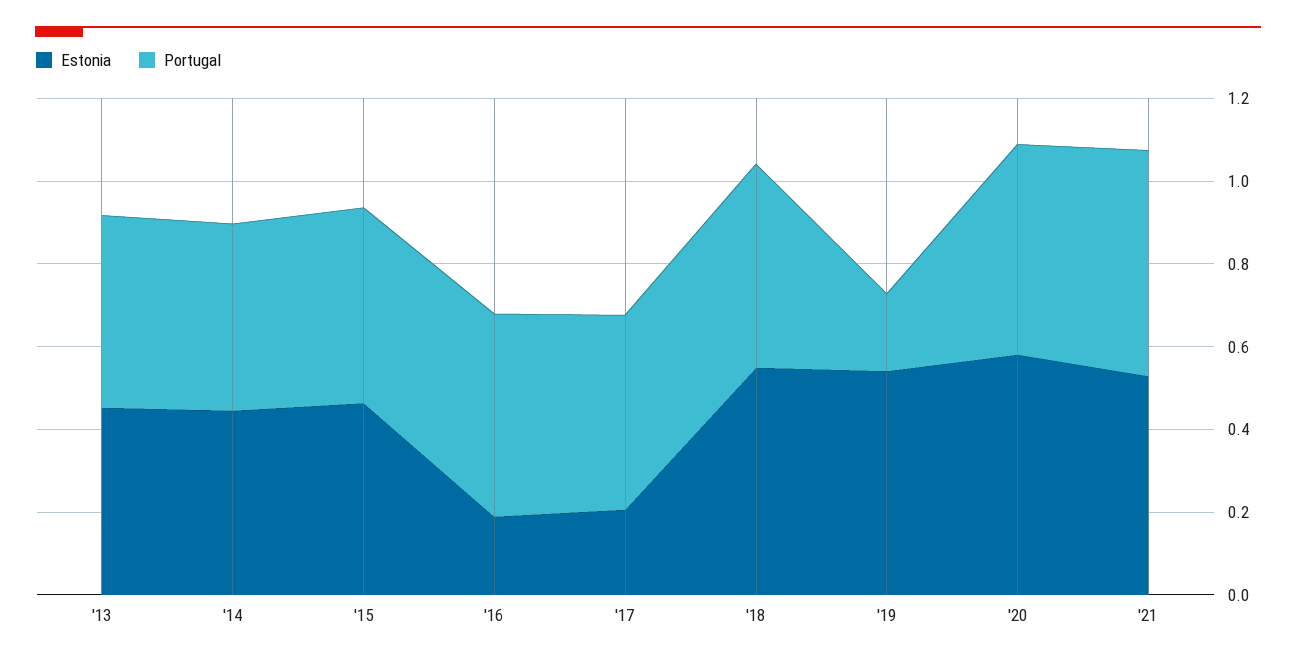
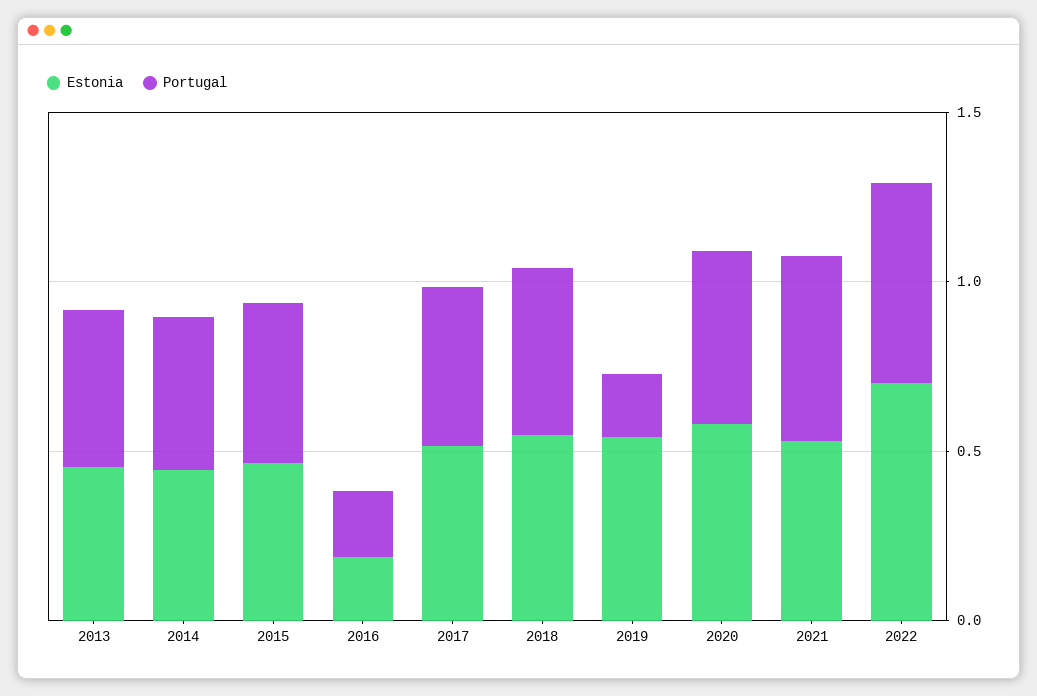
Portugal, '16: 0.5 -> 0.2
Estonia, '17: 0.2 -> 0.5
Estonia, 2022: none -> 0.7
Portugal, 2022: none -> 0.6

